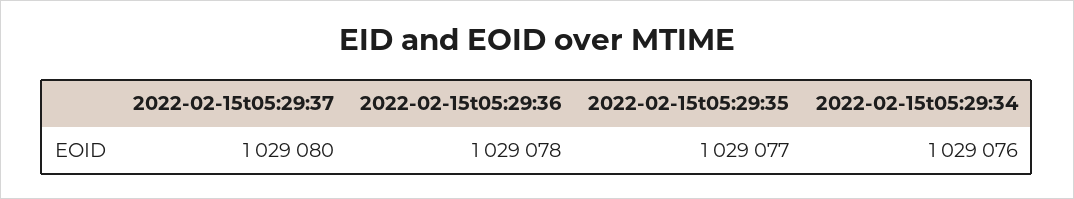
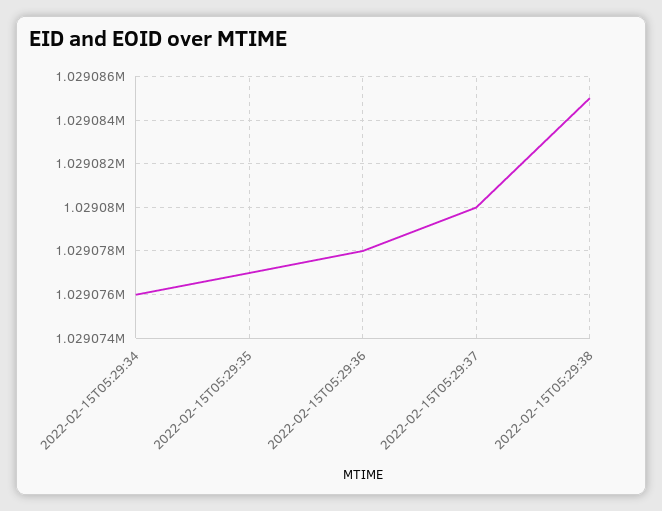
2022-02-15T05:29:38: none -> 1029085

